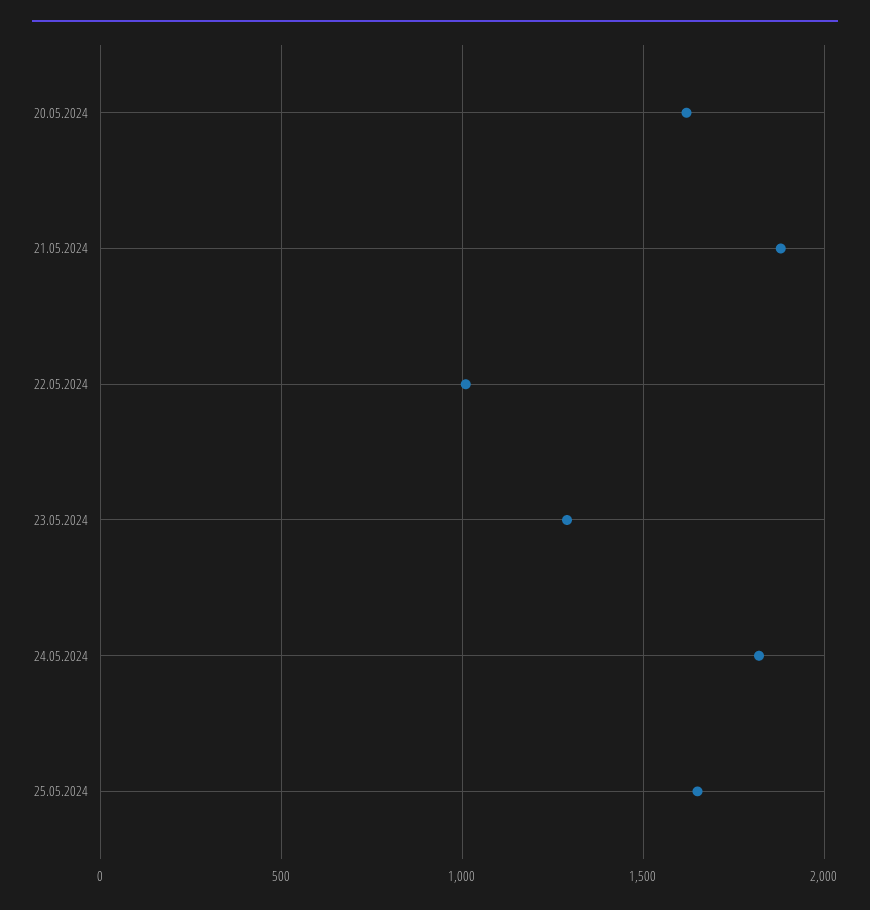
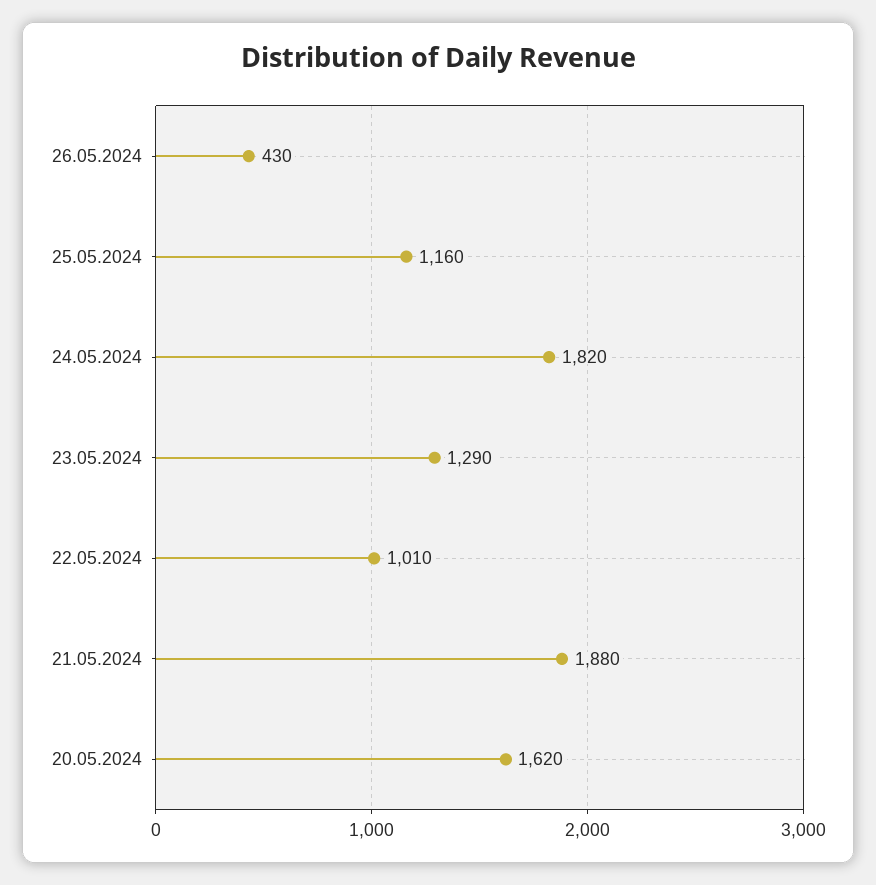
25.05.2024: 1650 -> 1160
26.05.2024: none -> 430

